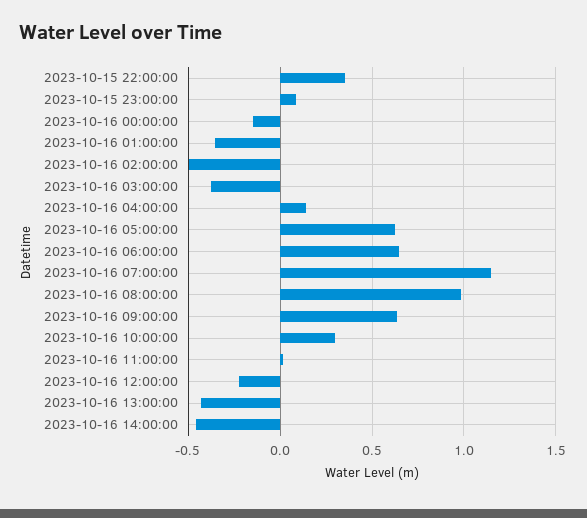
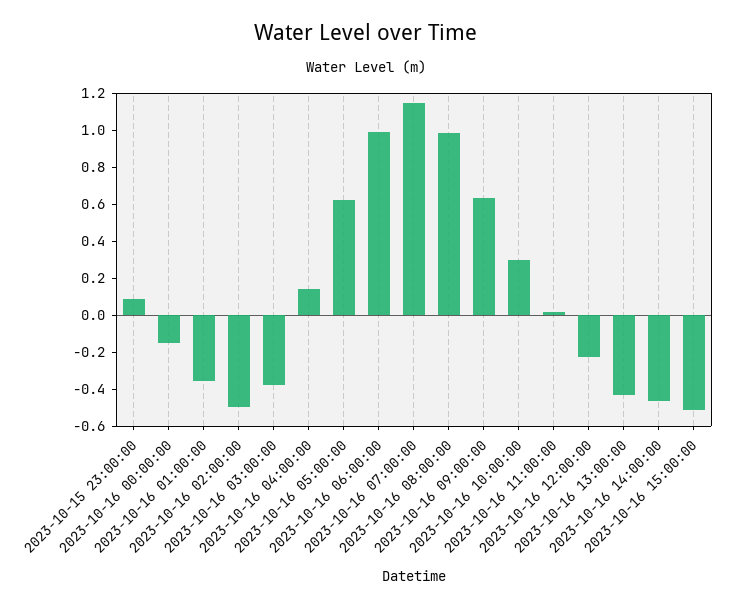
2023-10-15 22:00:00: 0.35 -> none
2023-10-16 06:00:00: 0.65 -> 1
2023-10-16 15:00:00: none -> -0.5

